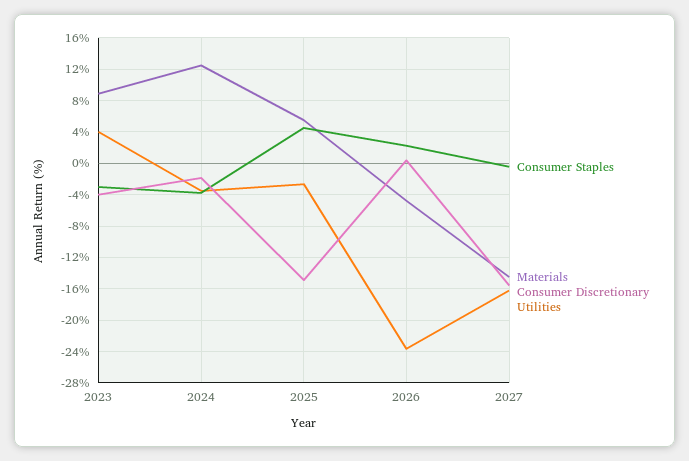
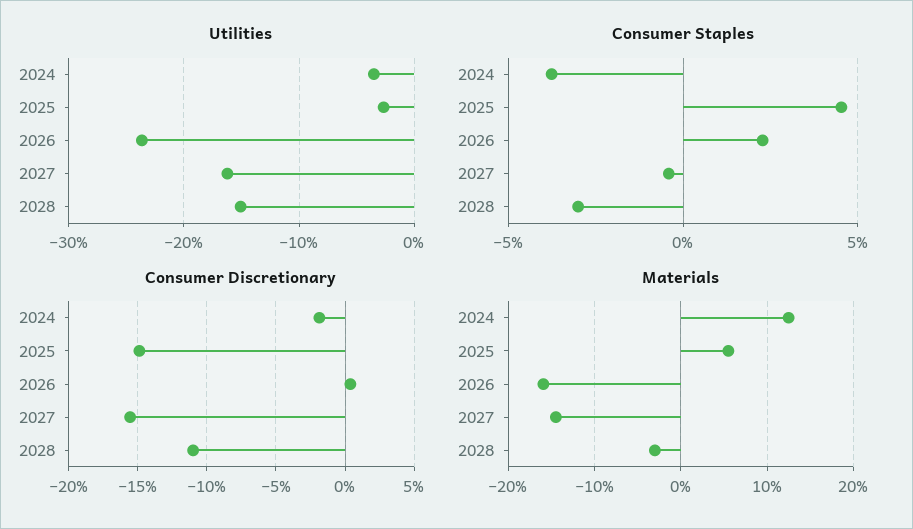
Consumer Staples, 2023: -3 -> none
Materials, 2023: 9 -> none
Consumer Discretionary, 2023: -4 -> none
Utilities, 2023: 4 -> none
Materials, 2026: -5 -> -16
Utilities, 2028: none -> -15
Consumer Staples, 2028: none -> -3
Consumer Discretionary, 2028: none -> -11
Materials, 2028: none -> -3

